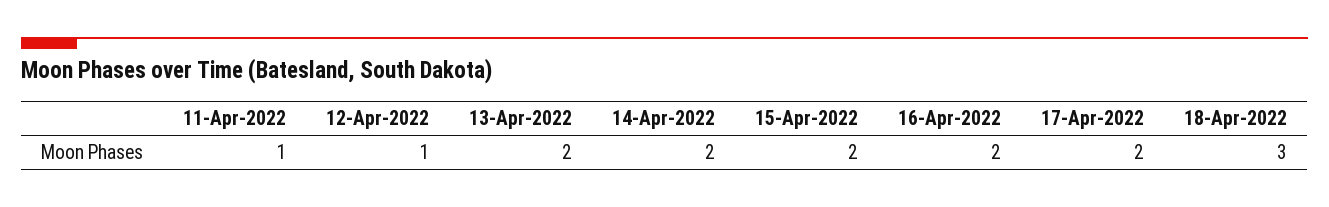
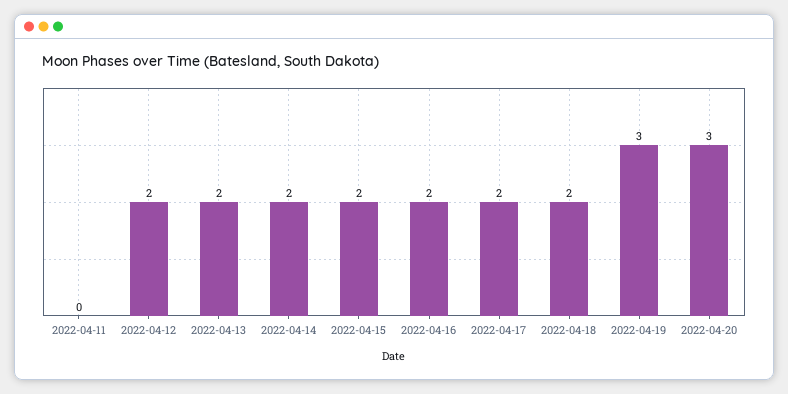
11-Apr-2022: 1 -> 0
12-Apr-2022: 1 -> 2
18-Apr-2022: 3 -> 2
2022-04-19: none -> 3
2022-04-20: none -> 3

